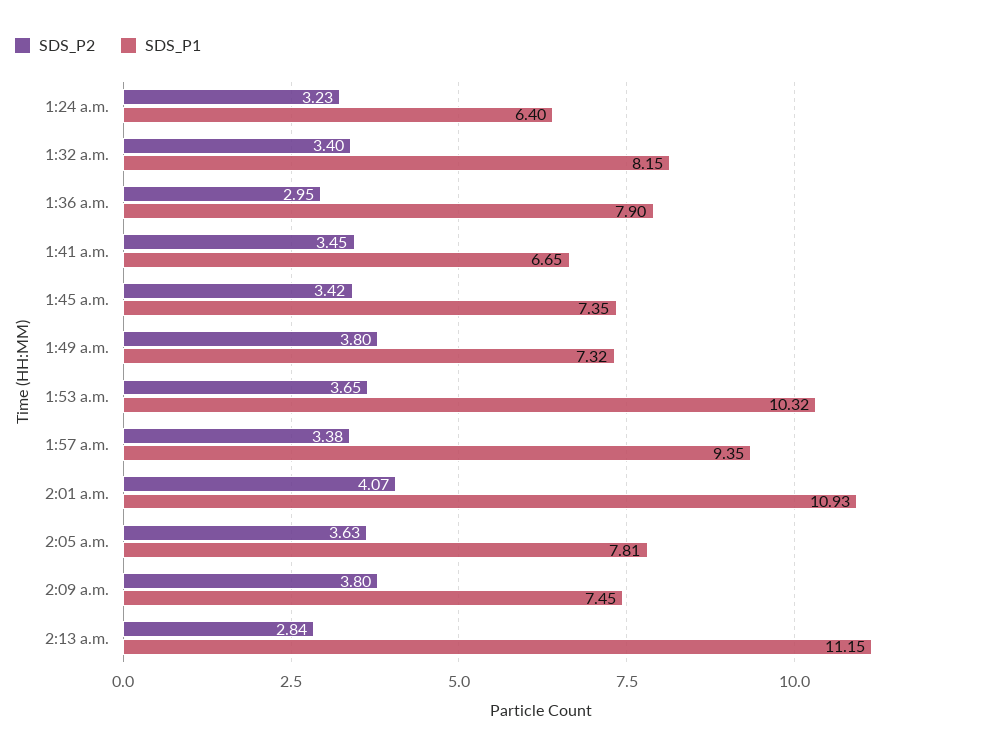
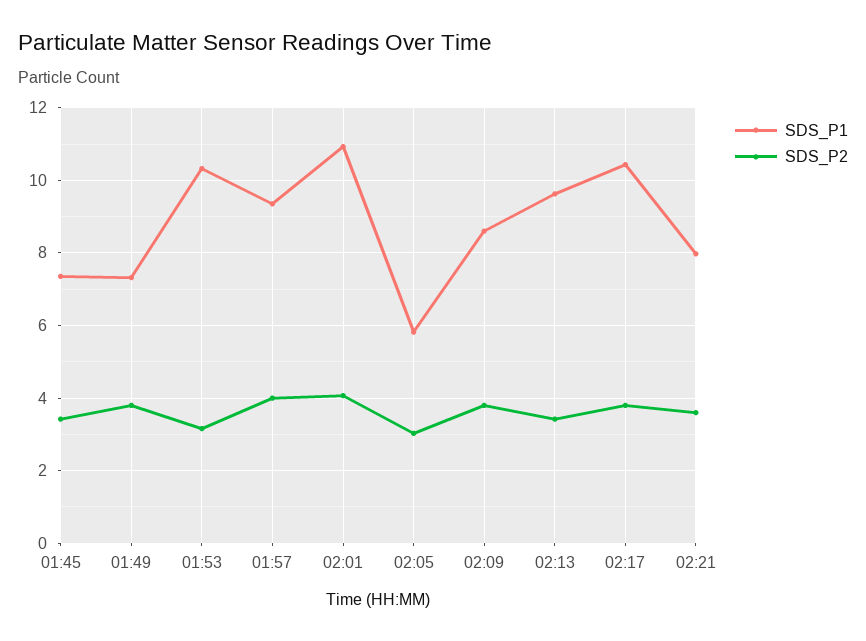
SDS_P2, 1:24 a.m.: 3.23 -> none
SDS_P1, 1:24 a.m.: 6.4 -> none
SDS_P2, 1:32 a.m.: 3.4 -> none
SDS_P1, 1:32 a.m.: 8.15 -> none
SDS_P2, 1:36 a.m.: 2.95 -> none
SDS_P1, 1:36 a.m.: 7.9 -> none
SDS_P2, 1:41 a.m.: 3.45 -> none
SDS_P1, 1:41 a.m.: 6.65 -> none
SDS_P2, 1:53 a.m.: 3.65 -> 3.2
SDS_P2, 1:57 a.m.: 3.38 -> 4
SDS_P2, 2:05 a.m.: 3.63 -> 3
SDS_P1, 2:05 a.m.: 7.81 -> 5.8
SDS_P1, 2:09 a.m.: 7.45 -> 8.6
SDS_P2, 2:13 a.m.: 2.84 -> 3.4
SDS_P1, 2:13 a.m.: 11.15 -> 9.6
SDS_P1, 02:17: none -> 10.4
SDS_P2, 02:17: none -> 3.8
SDS_P1, 02:21: none -> 8
SDS_P2, 02:21: none -> 3.6

